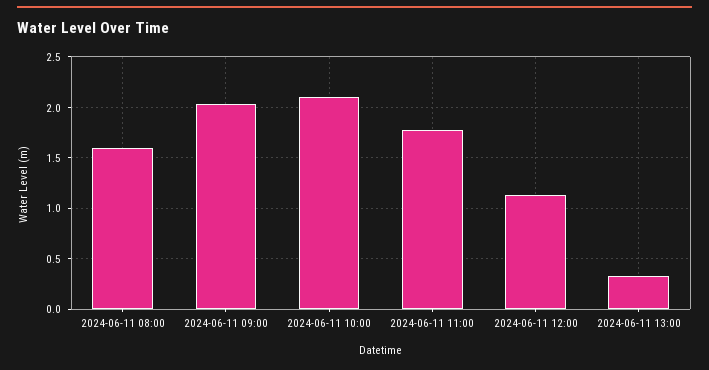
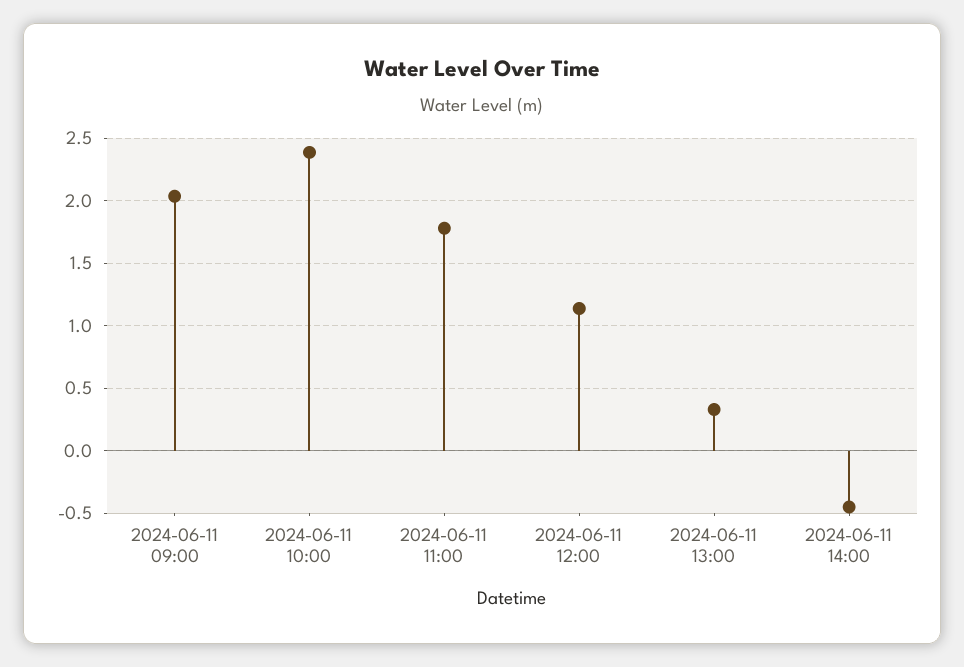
2024-06-11 08:00: 1.6 -> none
2024-06-11 10:00: 2.1 -> 2.4
2024-06-11 14:00: none -> -0.45

